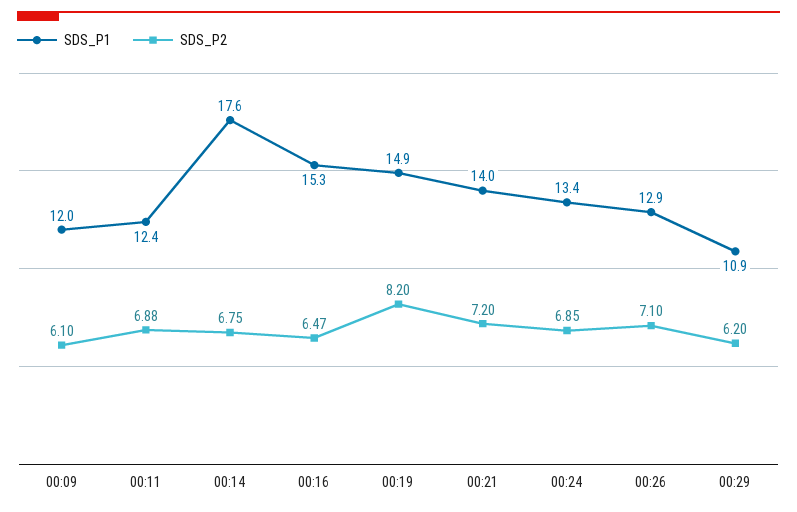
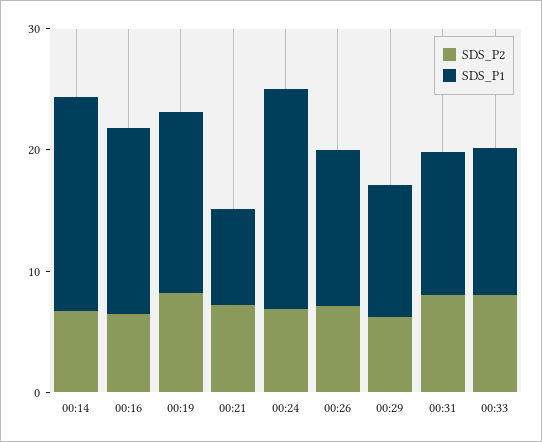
SDS_P1, 00:09: 12 -> none
SDS_P2, 00:09: 6.1 -> none
SDS_P1, 00:11: 12.4 -> none
SDS_P2, 00:11: 6.88 -> none
SDS_P1, 00:21: 14 -> 8
SDS_P1, 00:24: 13.4 -> 18
SDS_P2, 00:31: none -> 8
SDS_P1, 00:31: none -> 12
SDS_P2, 00:33: none -> 8
SDS_P1, 00:33: none -> 12

